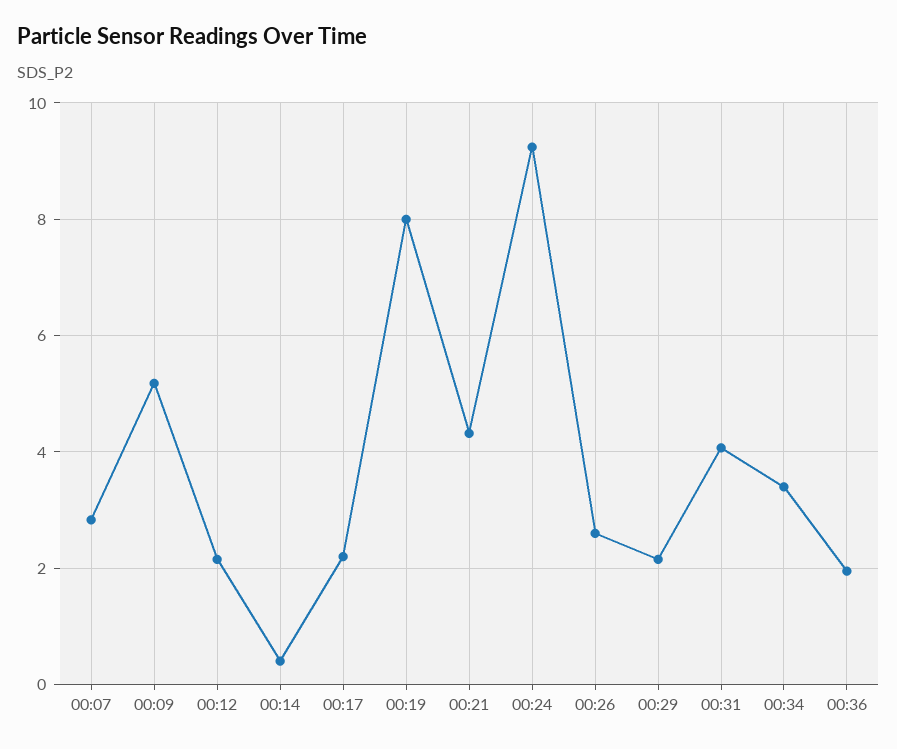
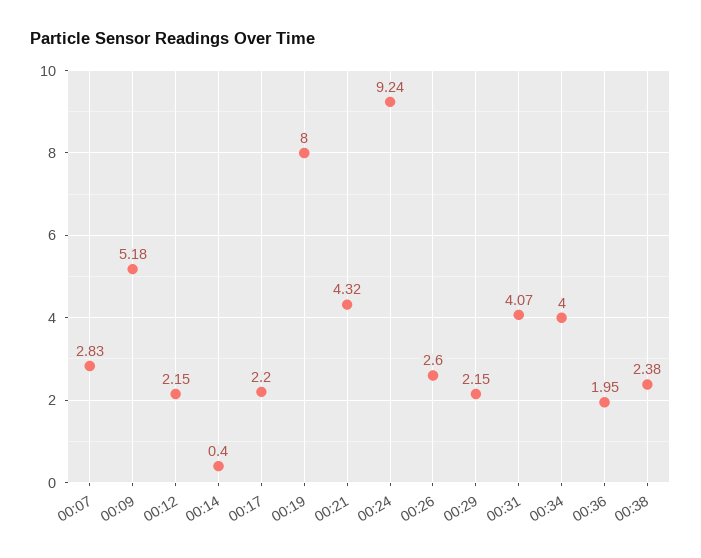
00:34: 3.4 -> 4
00:38: none -> 2.38

